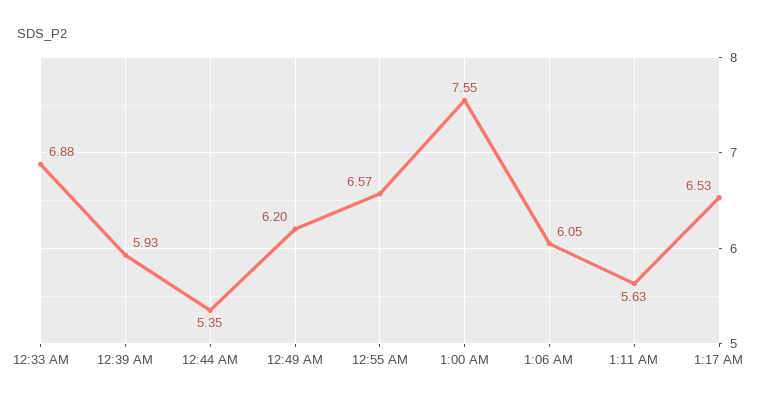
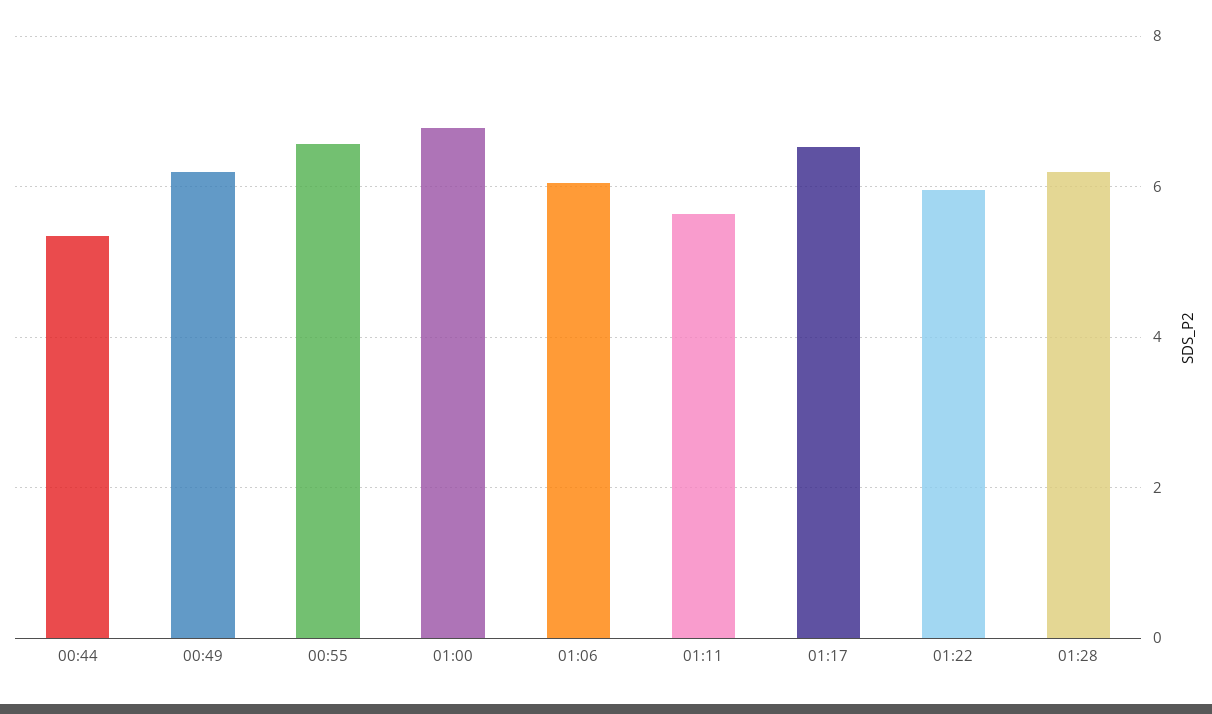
12:33 AM: 6.88 -> none
12:39 AM: 5.93 -> none
1:00 AM: 7.55 -> 6.8
01:22: none -> 6
01:28: none -> 6.2

